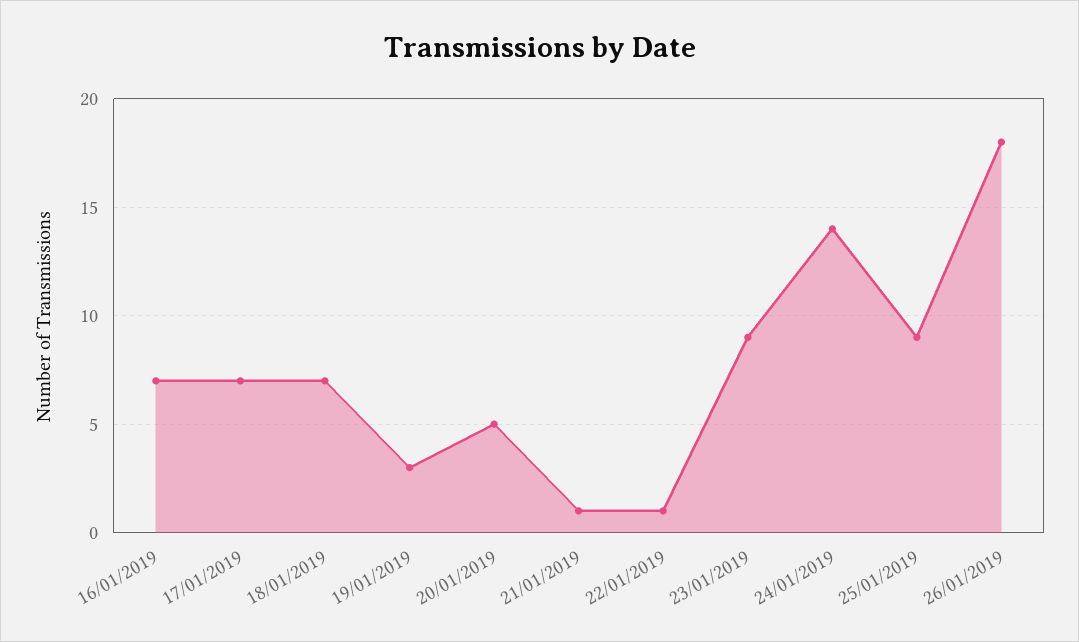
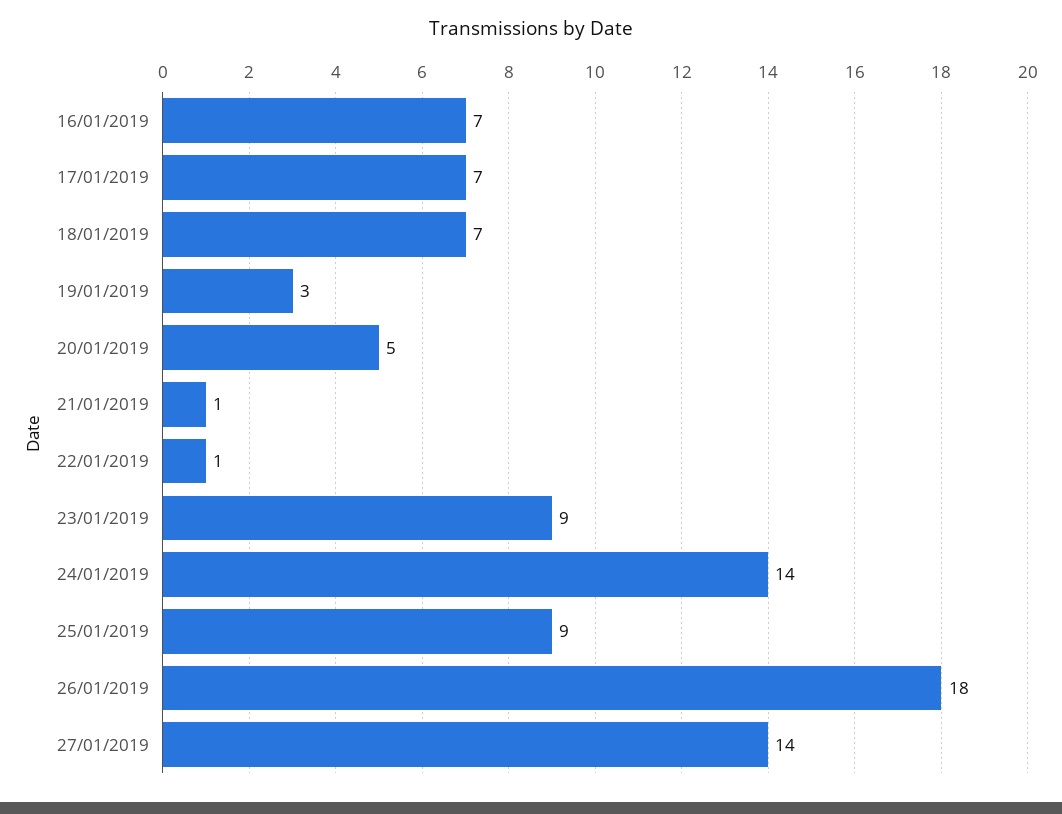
27/01/2019: none -> 14

